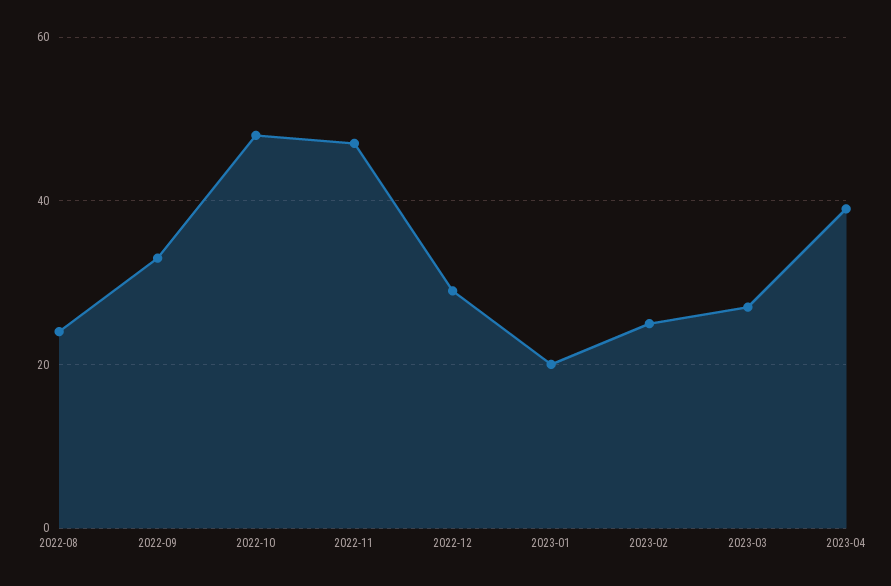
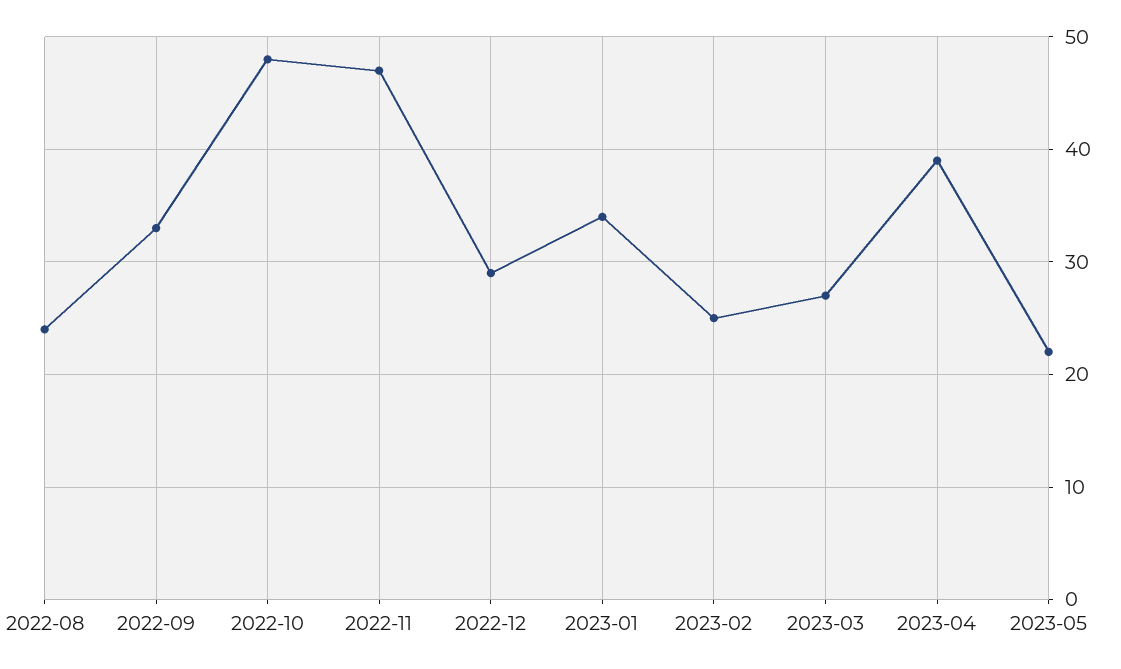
2023-01: 20 -> 34
2023-05: none -> 22

